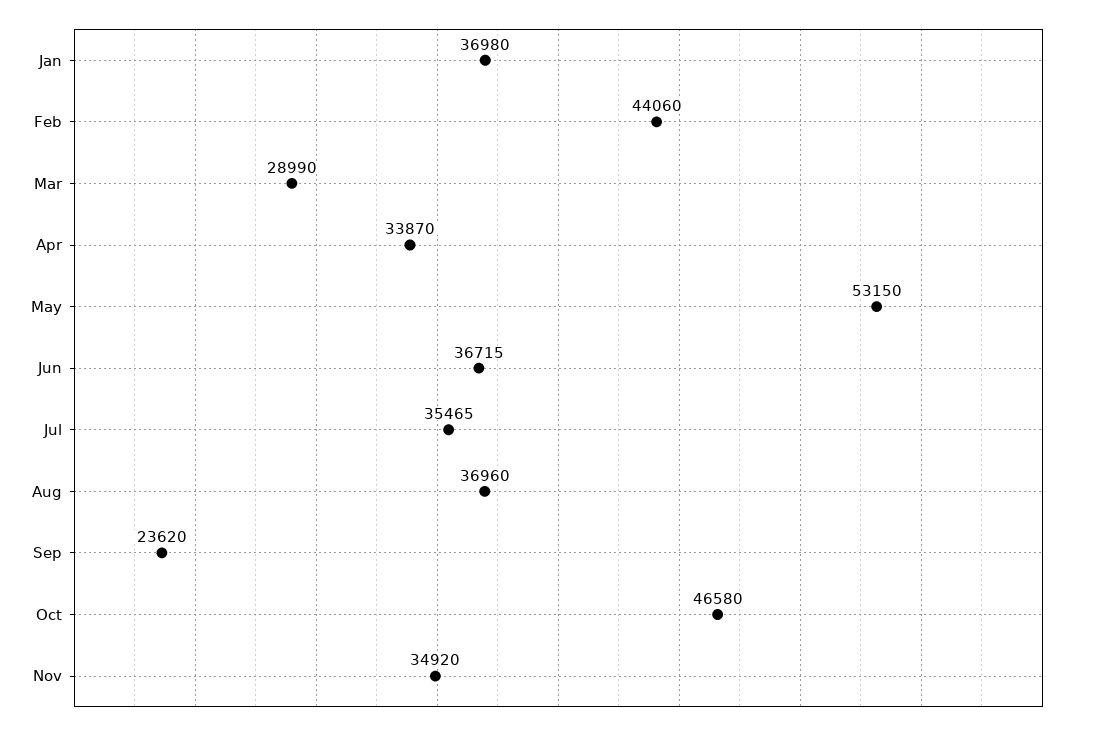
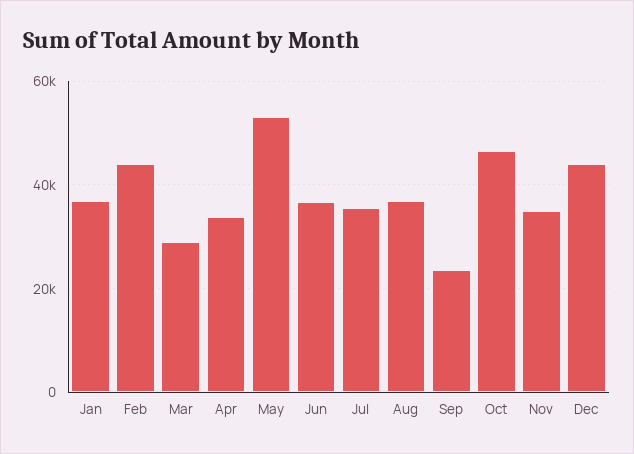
Dec: none -> 44000

